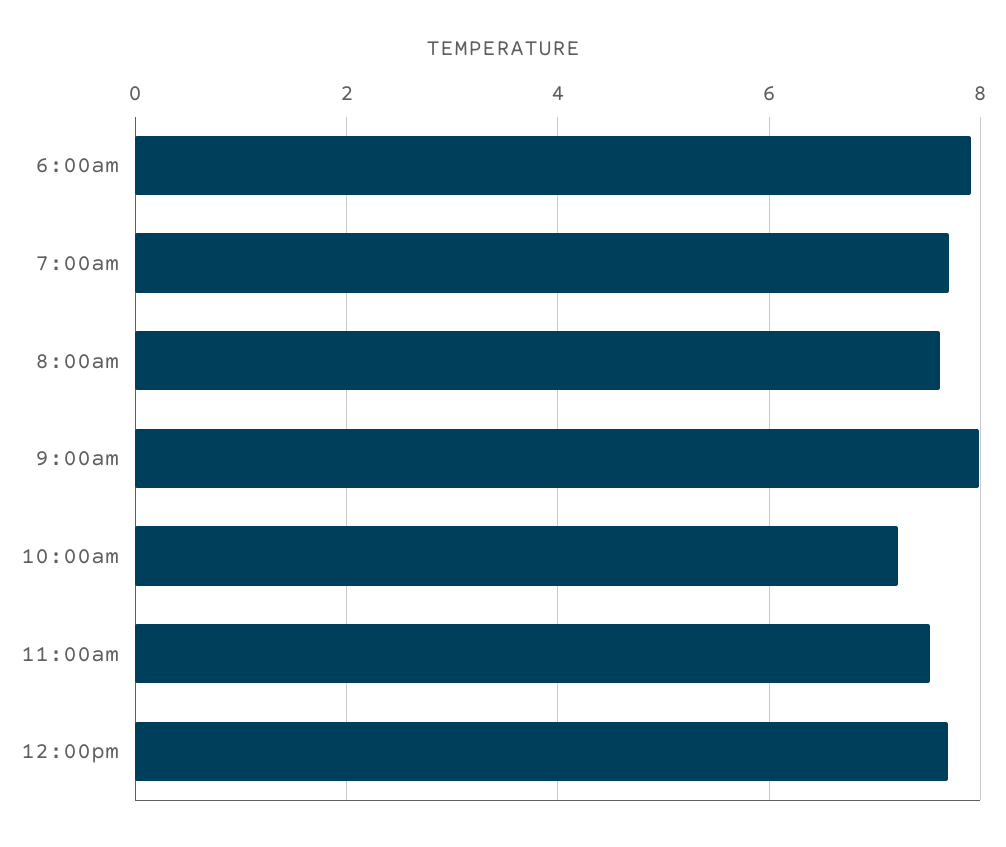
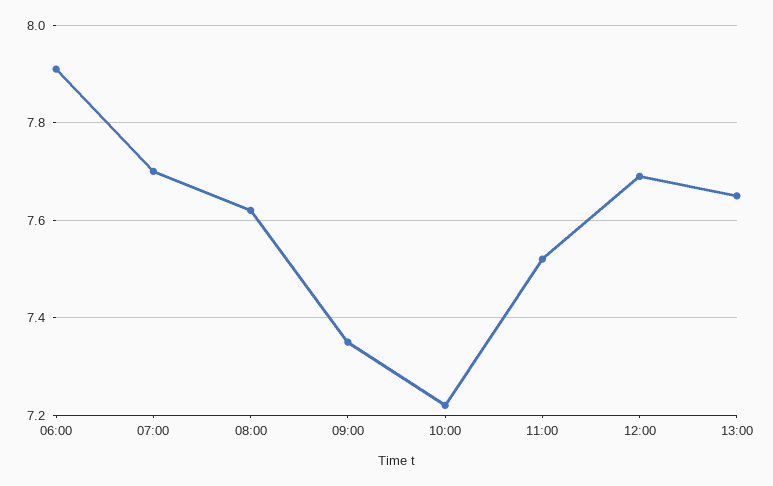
9:00am: 8 -> 7.35
13:00: none -> 7.65

